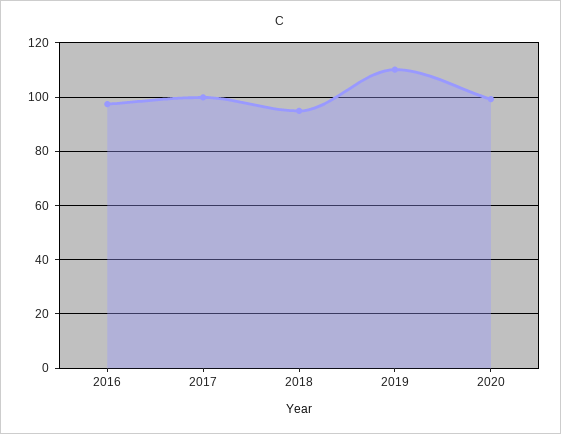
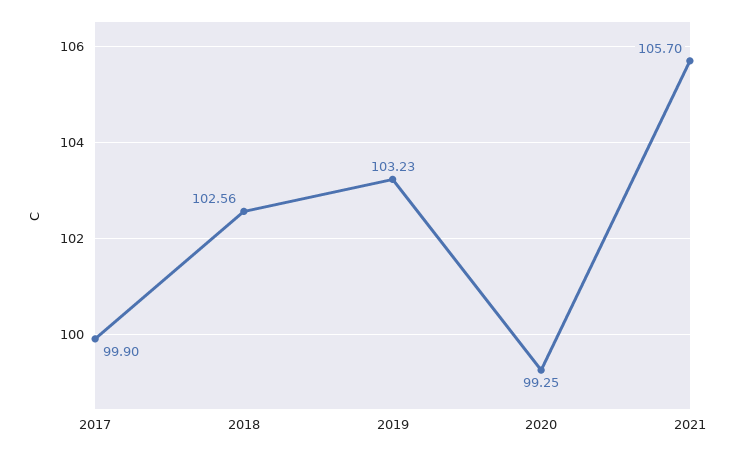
2016: 97.5 -> none
2018: 95 -> 102.56
2019: 110 -> 103.23
2021: none -> 105.7

